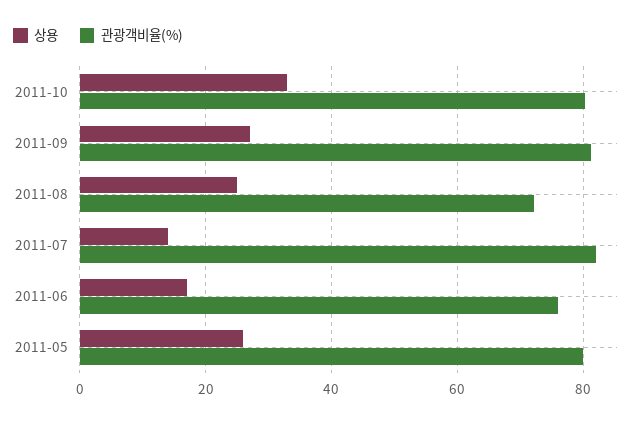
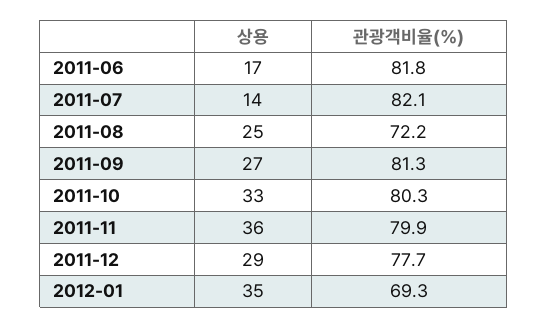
관광객비율(%), 2011-06: 76 -> 81.8
상용, 2011-05: 26 -> none
관광객비율(%), 2011-05: 80 -> none
상용, 2011-11: none -> 36
관광객비율(%), 2011-11: none -> 79.9
상용, 2011-12: none -> 29
관광객비율(%), 2011-12: none -> 77.7
상용, 2012-01: none -> 35
관광객비율(%), 2012-01: none -> 69.3

